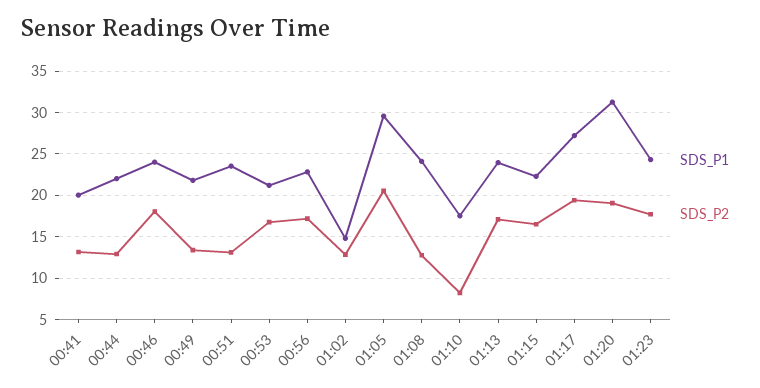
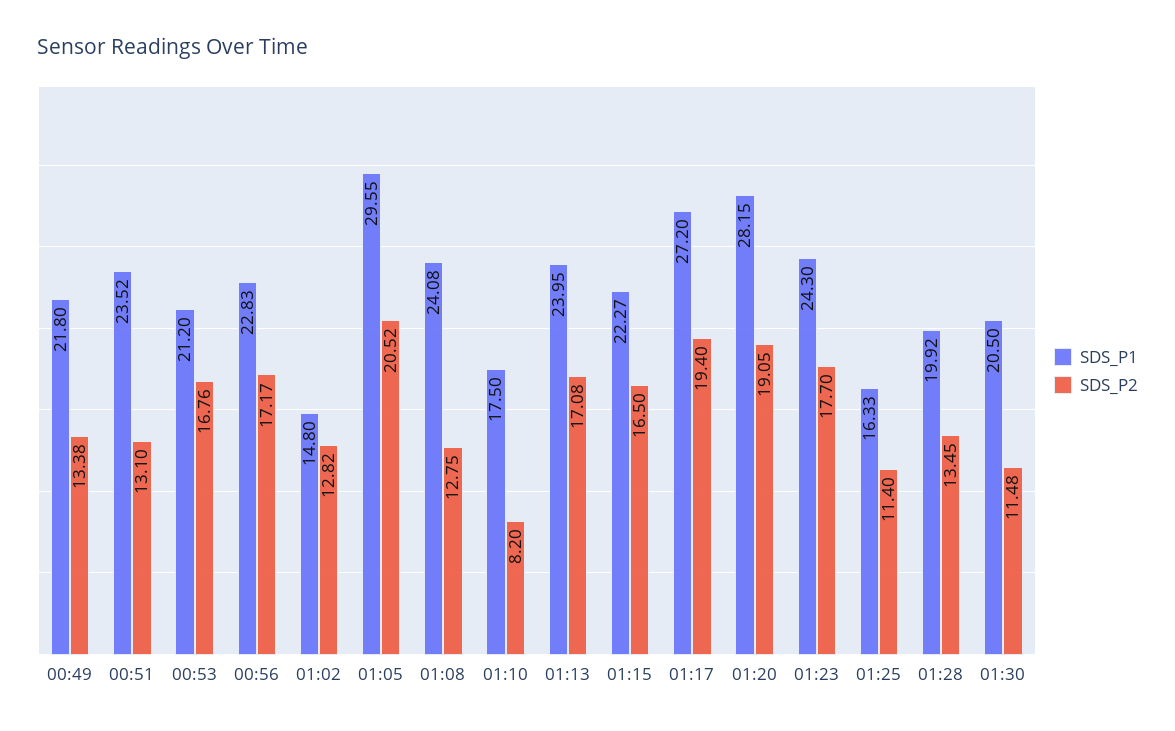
SDS_P1, 00:41: 20 -> none
SDS_P2, 00:41: 13 -> none
SDS_P1, 00:44: 22 -> none
SDS_P2, 00:44: 13 -> none
SDS_P1, 00:46: 24 -> none
SDS_P2, 00:46: 18 -> none
SDS_P1, 01:20: 31 -> 28.15
SDS_P1, 01:25: none -> 16.33
SDS_P2, 01:25: none -> 11.4
SDS_P1, 01:28: none -> 19.92
SDS_P2, 01:28: none -> 13.45
SDS_P1, 01:30: none -> 20.5
SDS_P2, 01:30: none -> 11.48

